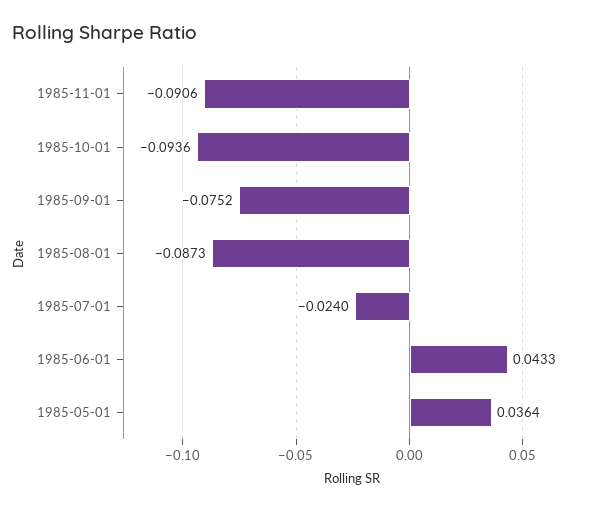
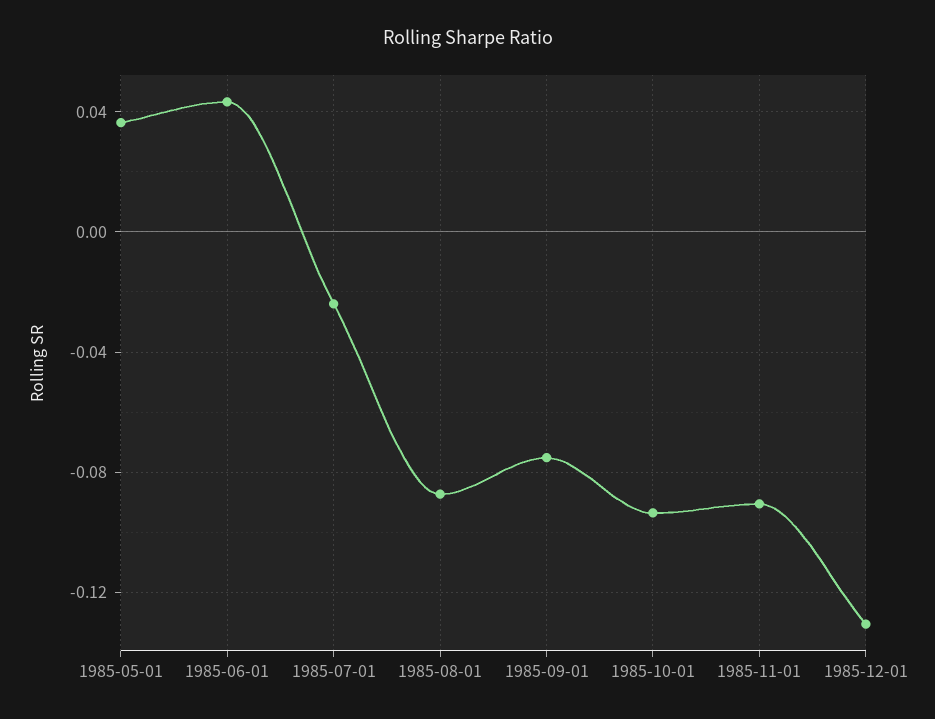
1985-12-01: none -> -0.13

